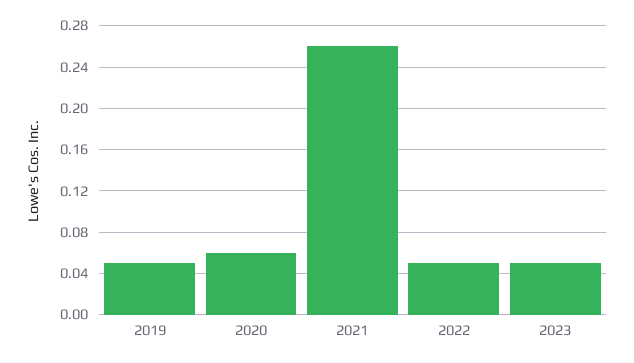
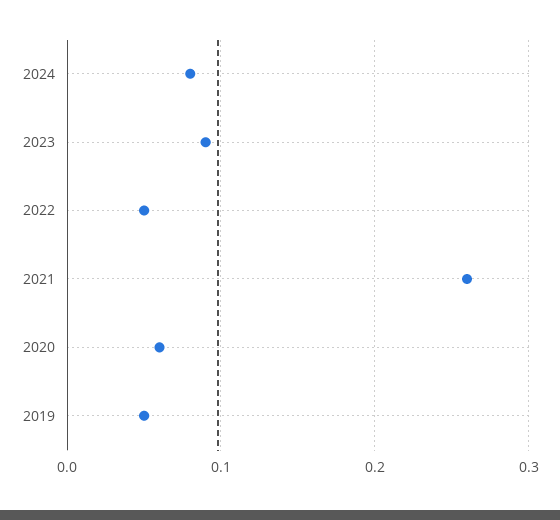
2023: 0.05 -> 0.09
2024: none -> 0.08

